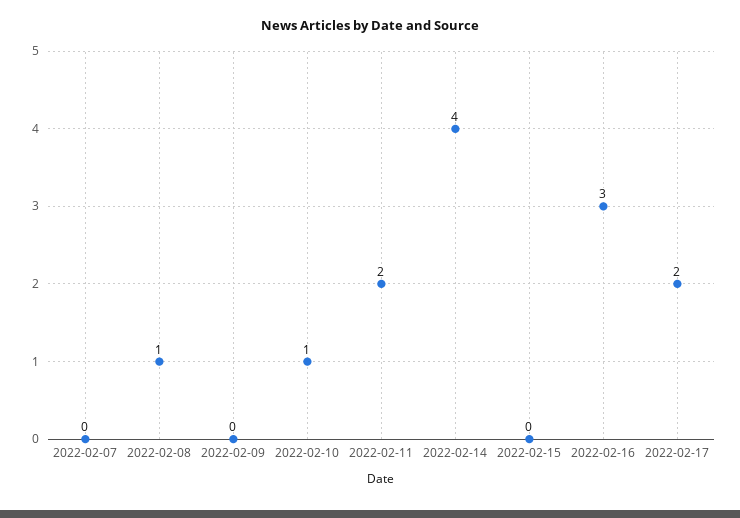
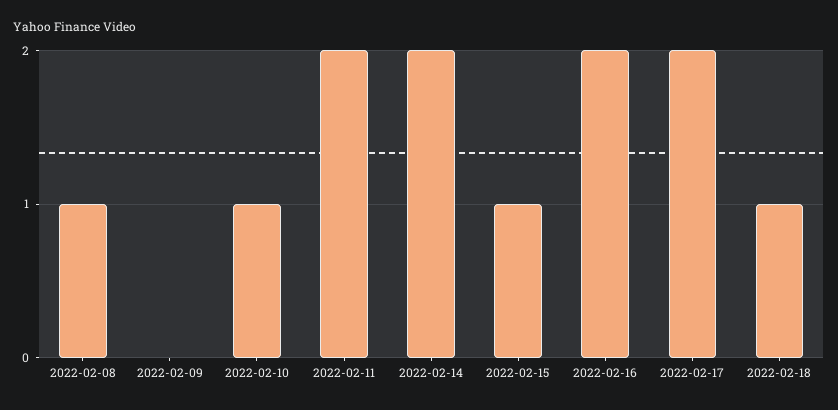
2022-02-07: 0 -> none
2022-02-14: 4 -> 2
2022-02-15: 0 -> 1
2022-02-16: 3 -> 2
2022-02-18: none -> 1

